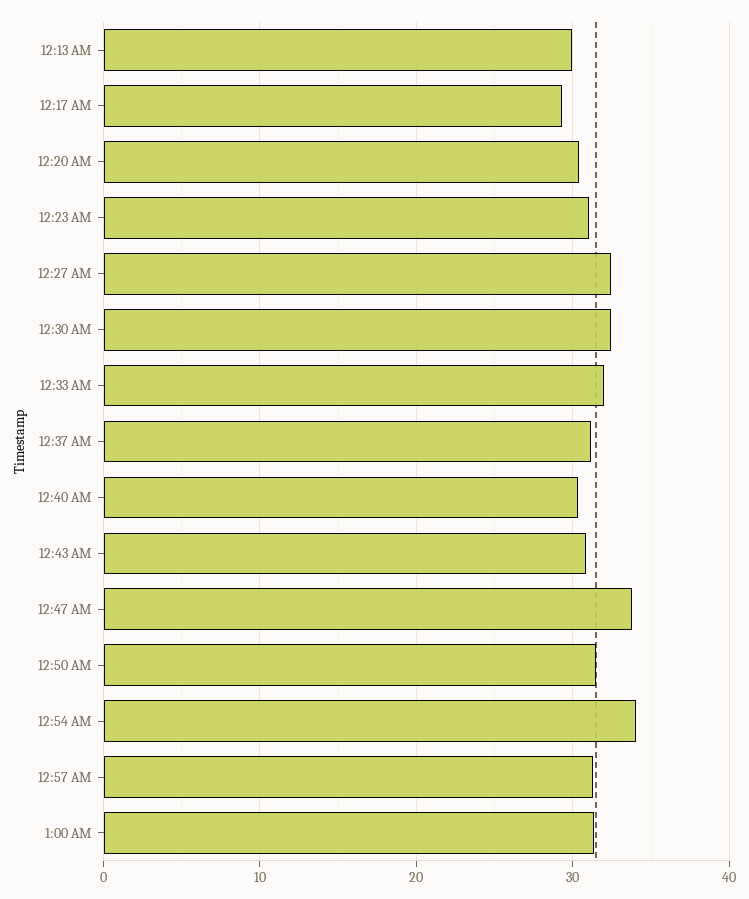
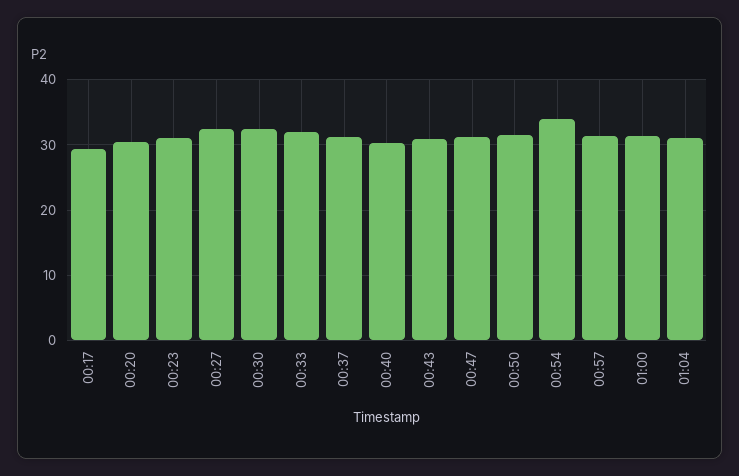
12:13 AM: 30 -> none
12:47 AM: 34 -> 31
01:04: none -> 31

